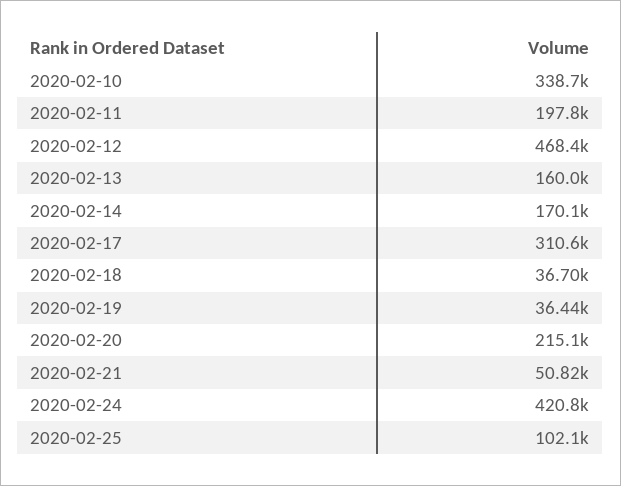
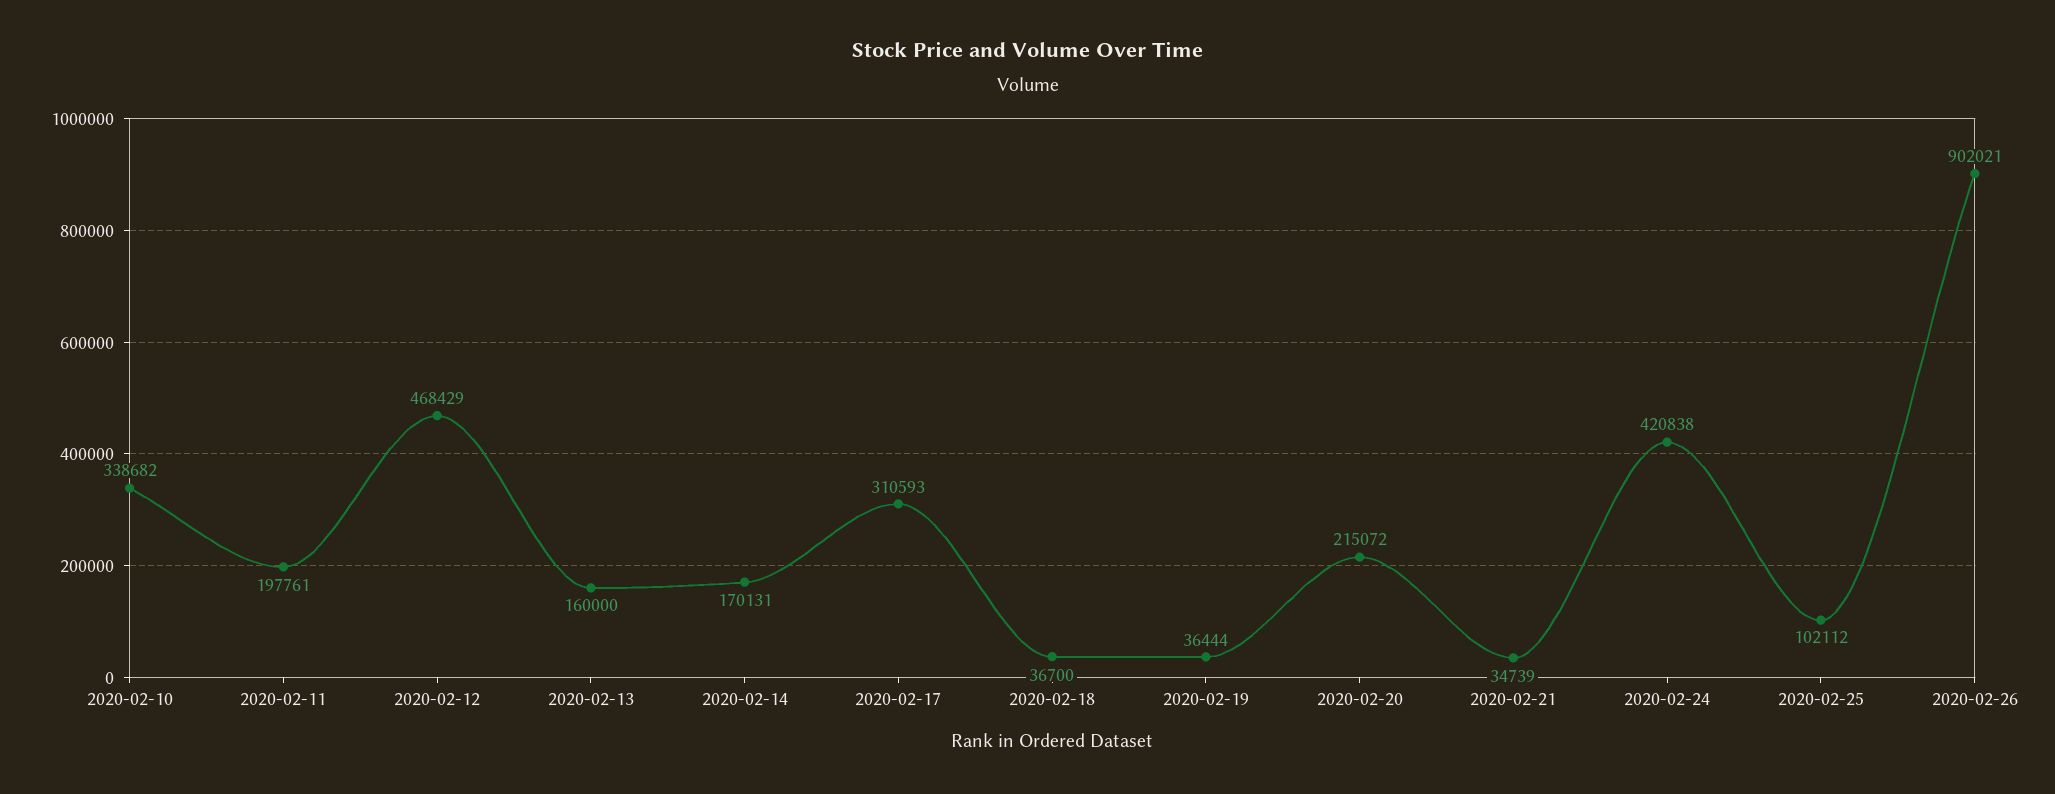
2020-02-21: 50820 -> 34739
2020-02-26: none -> 902021

